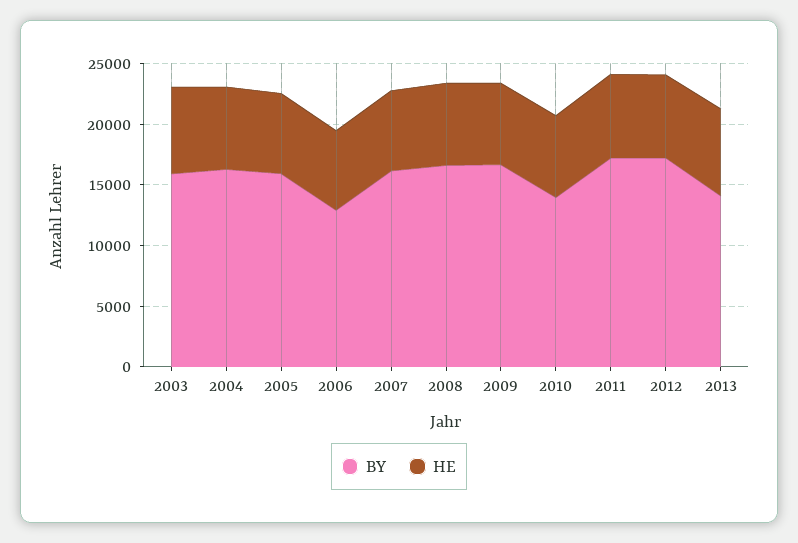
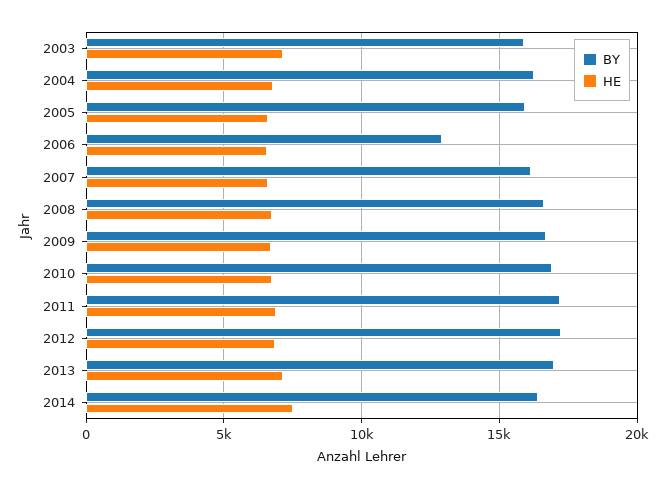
BY, 2010: 14000 -> 17000
BY, 2013: 14000 -> 17000
BY, 2014: none -> 16500
HE, 2014: none -> 7500

